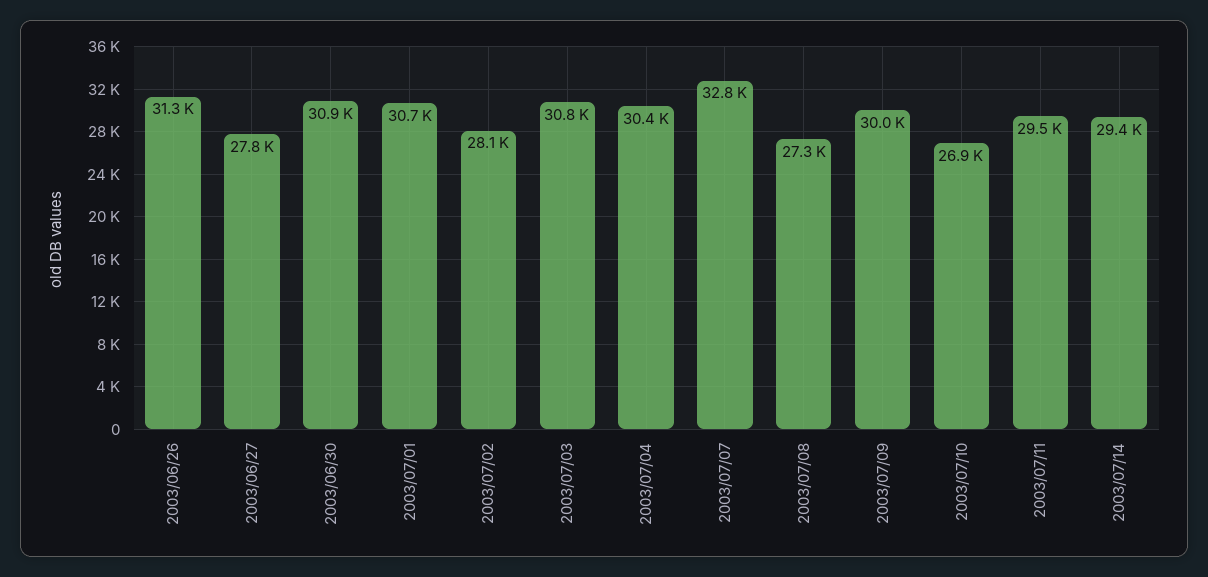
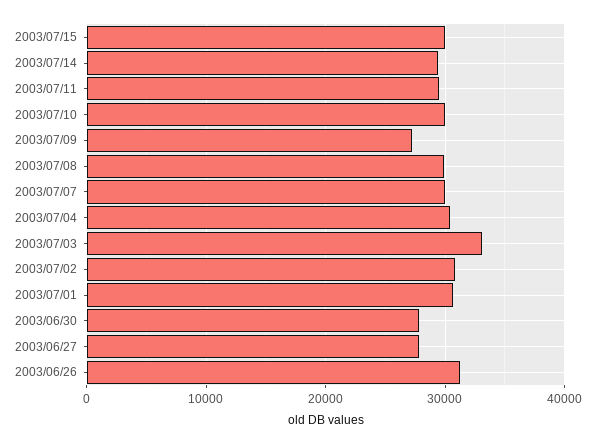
2003/06/30: 30900 -> 28000
2003/07/02: 28100 -> 31000
2003/07/03: 30800 -> 33000
2003/07/07: 32800 -> 30000
2003/07/08: 27300 -> 30000
2003/07/09: 30000 -> 27000
2003/07/10: 26900 -> 30000
2003/07/15: none -> 30000

